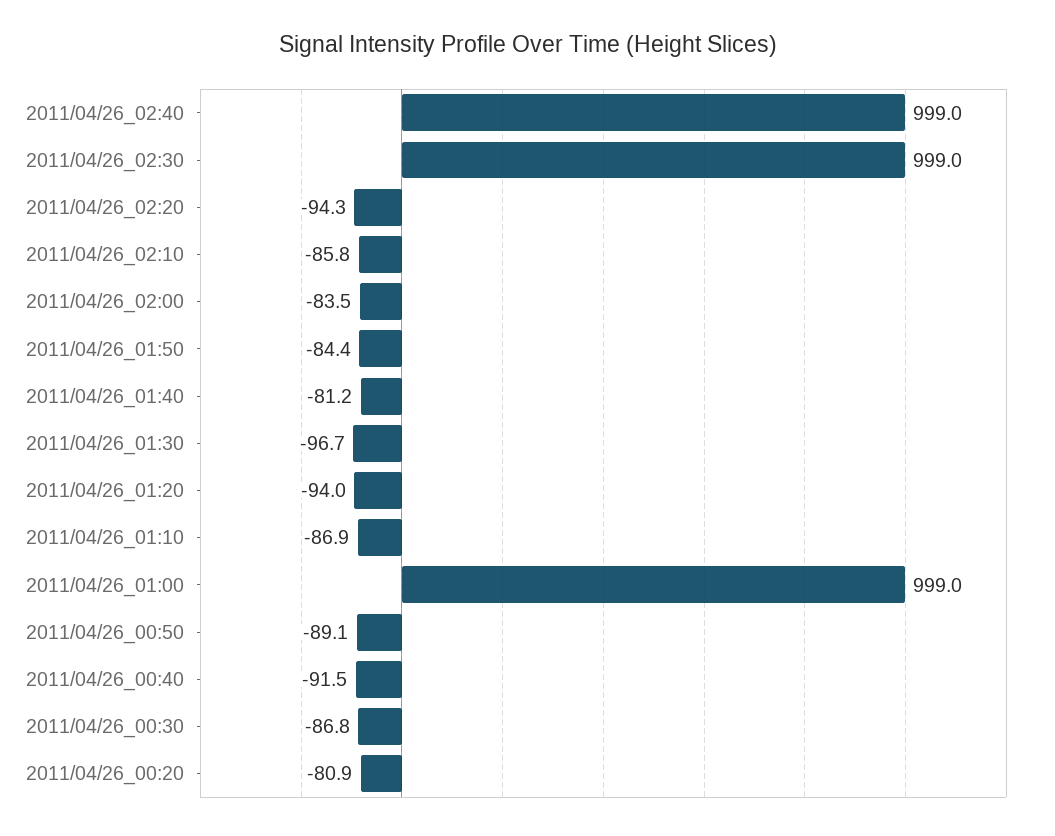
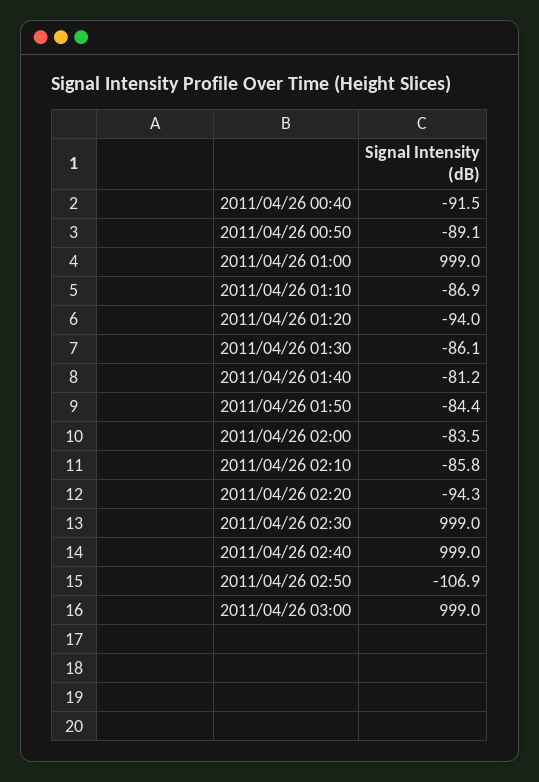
2011/04/26_01:30: -96.7 -> -86.1
2011/04/26_00:30: -86.8 -> none
2011/04/26_00:20: -80.9 -> none
2011/04/26 02:50: none -> -106.9
2011/04/26 03:00: none -> 999

